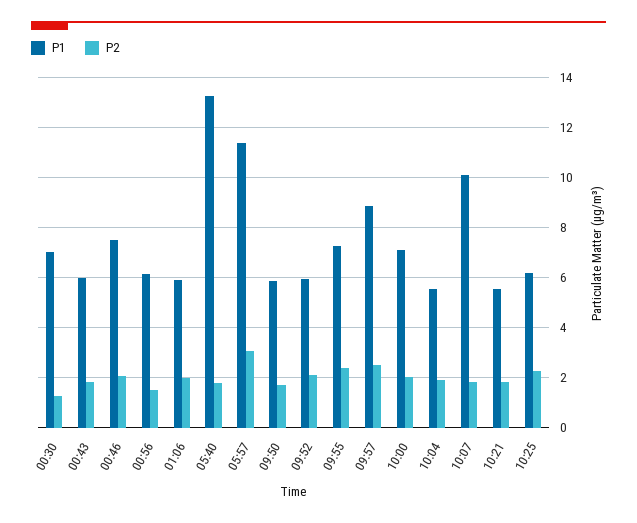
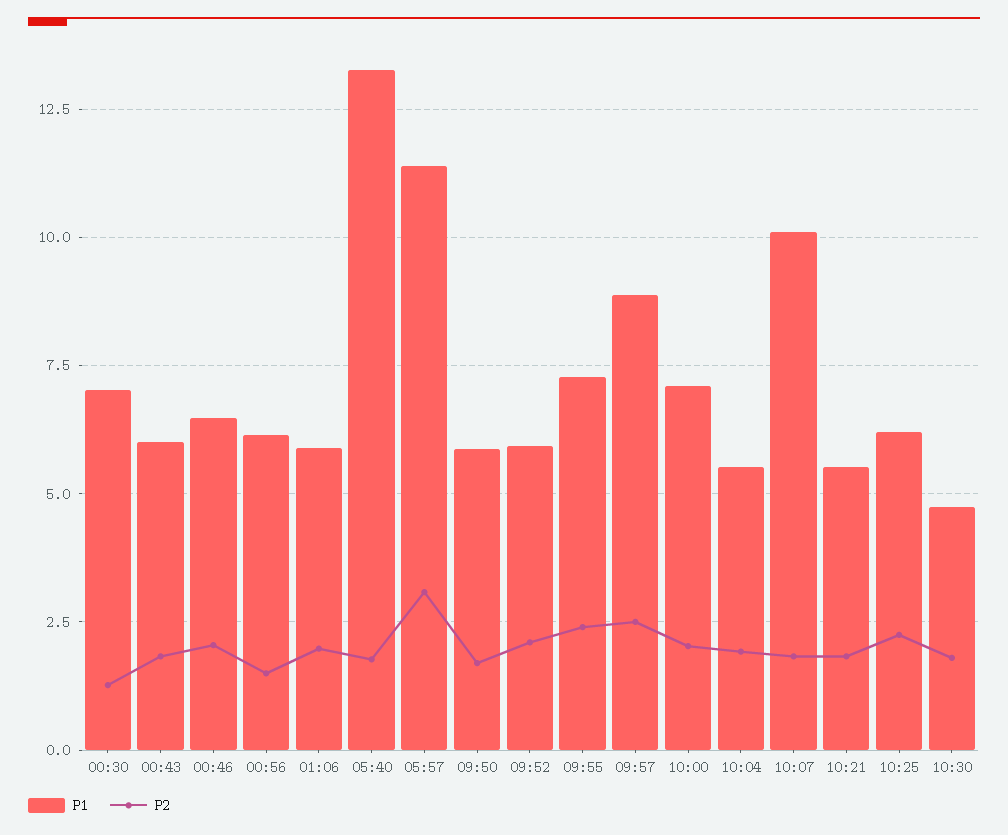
P1, 00:46: 7.5 -> 6.5
P1, 10:30: none -> 4.75
P2, 10:30: none -> 1.75

